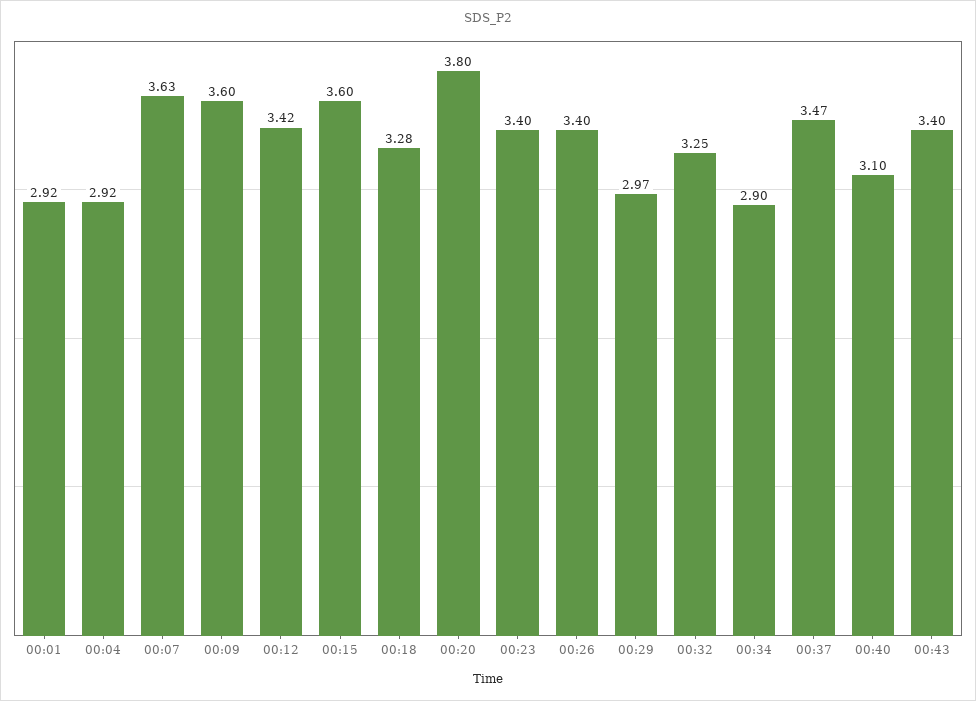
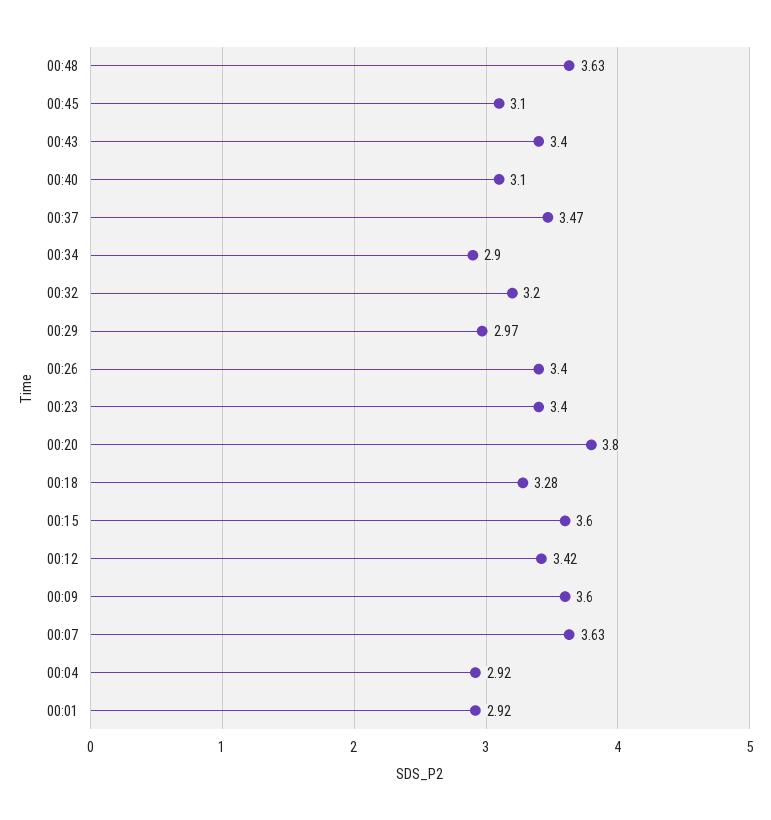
00:32: 3.25 -> 3.2
00:48: none -> 3.63
00:45: none -> 3.1

